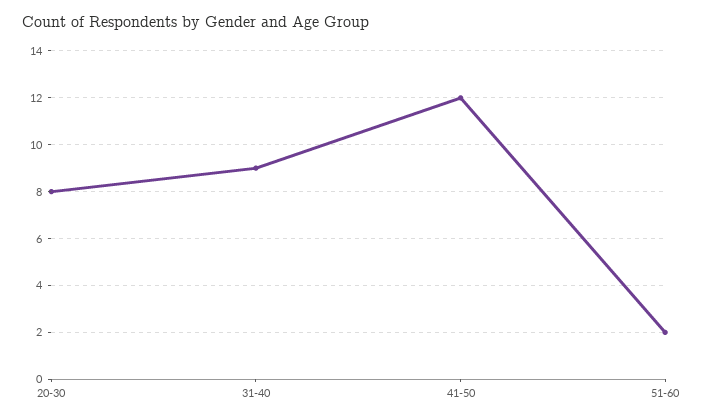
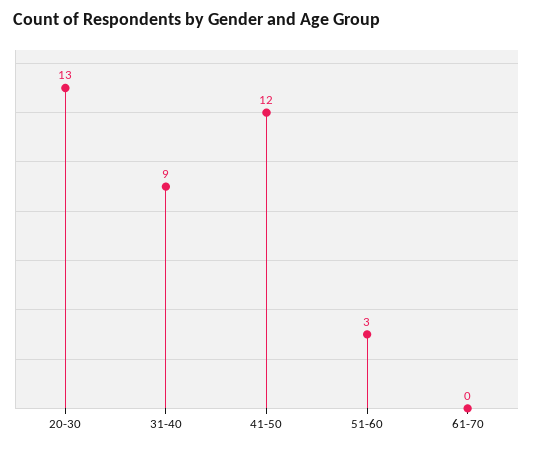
20-30: 8 -> 13
51-60: 2 -> 3
61-70: none -> 0

